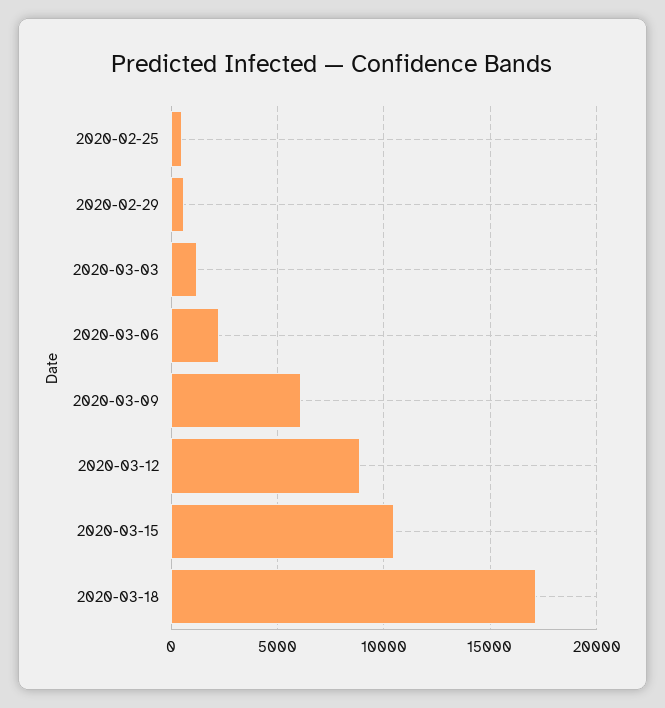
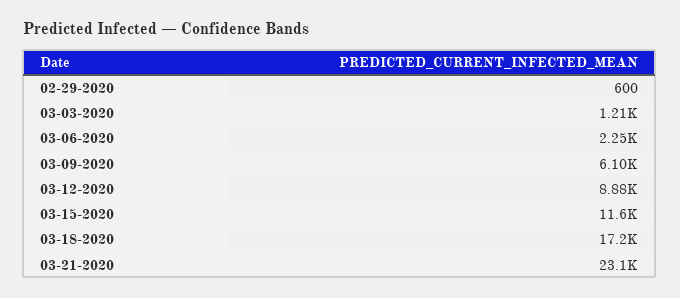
2020-02-25: 500 -> none
2020-03-15: 10500 -> 11600
03-21-2020: none -> 23100

